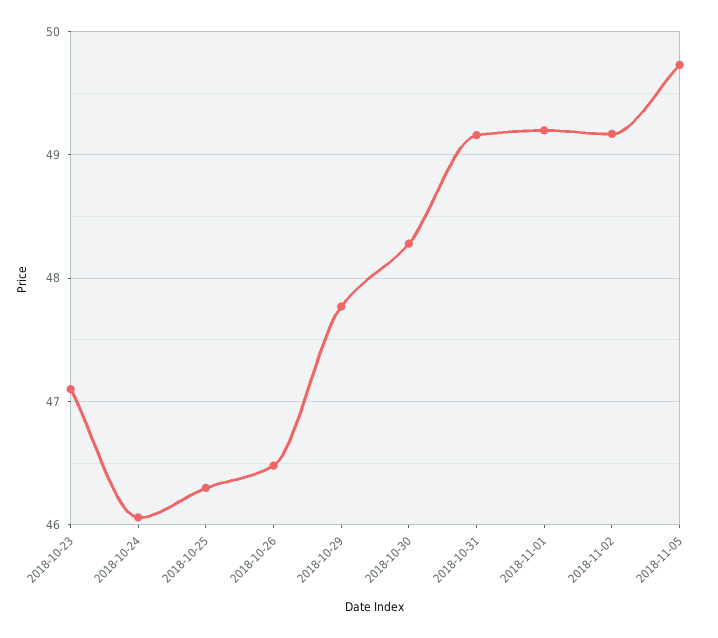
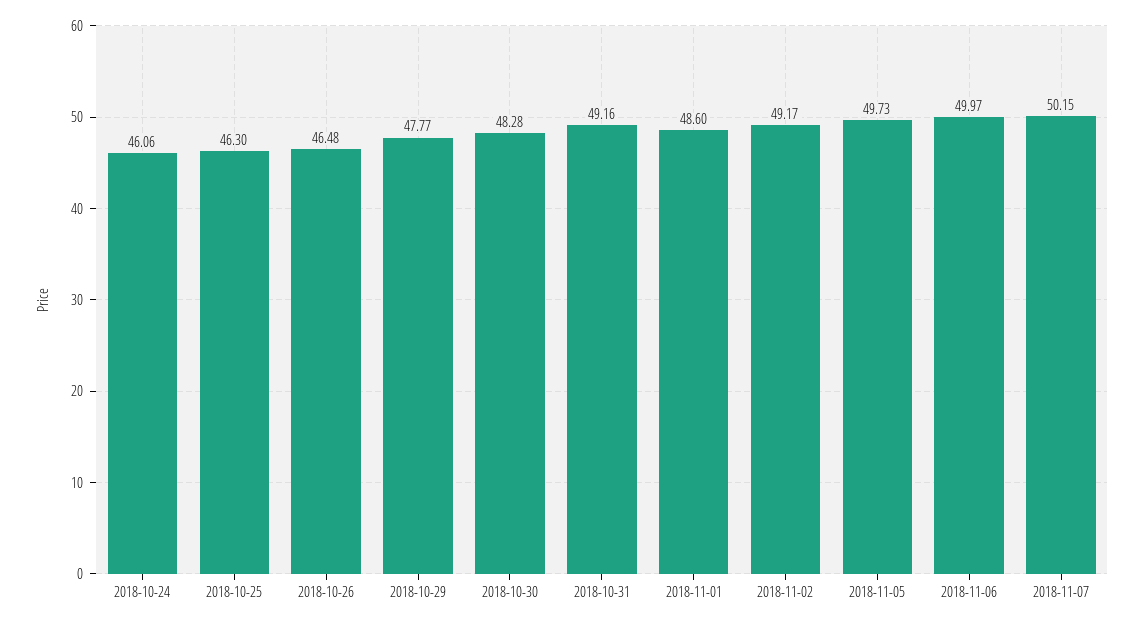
2018-10-23: 47.1 -> none
2018-11-01: 49.2 -> 48.6
2018-11-06: none -> 49.97
2018-11-07: none -> 50.15

